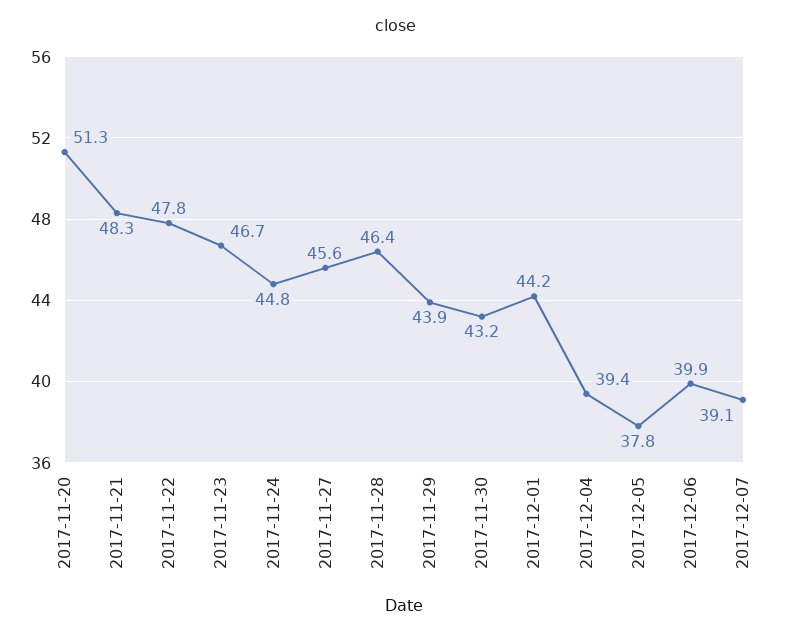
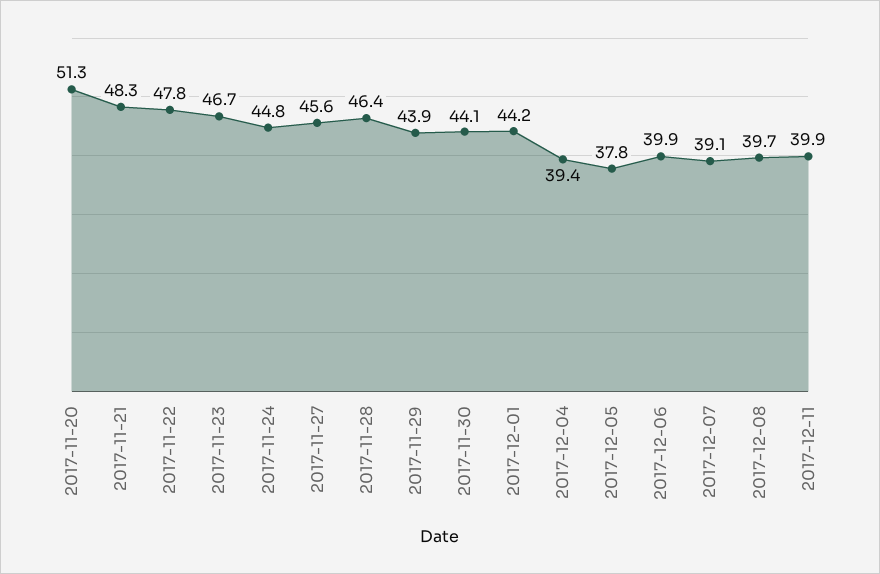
2017-11-30: 43.2 -> 44.1
2017-12-08: none -> 39.7
2017-12-11: none -> 39.9

